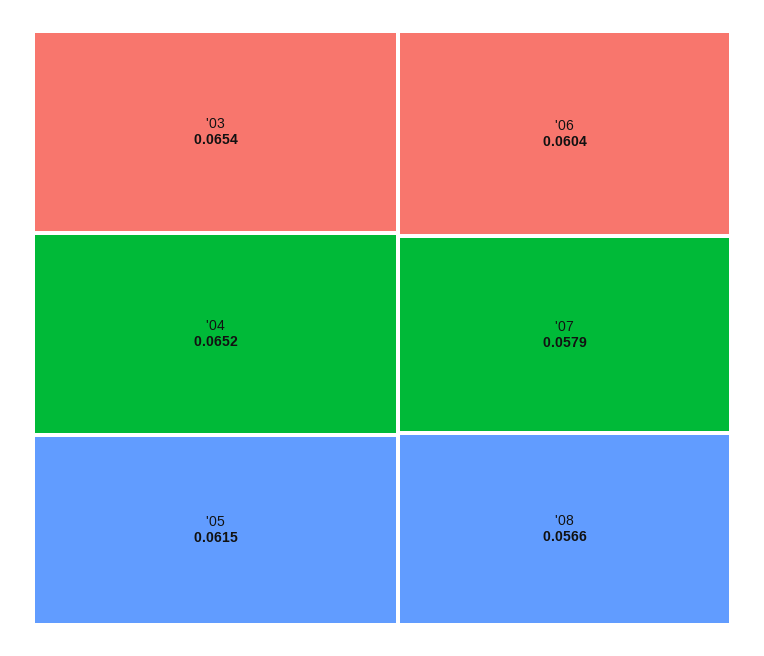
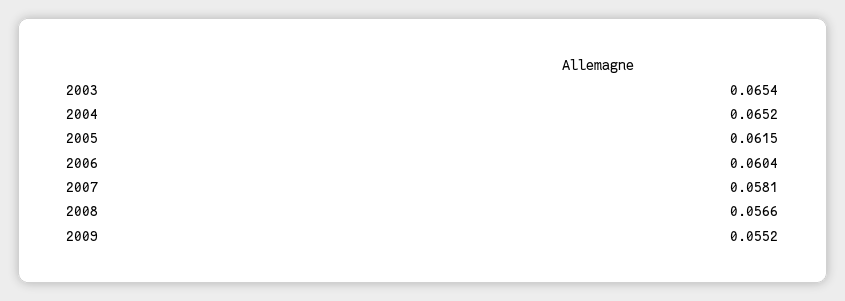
'07: 0.0579 -> 0.0581
2009: none -> 0.0552

